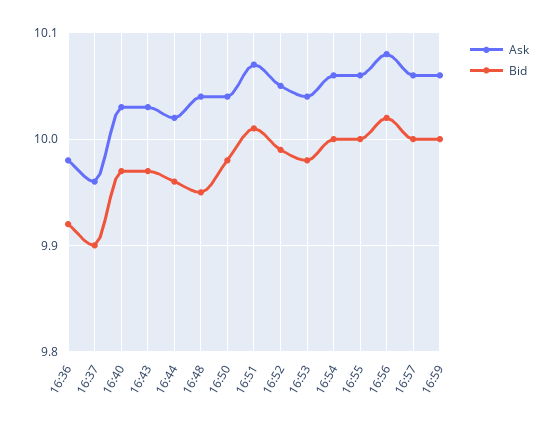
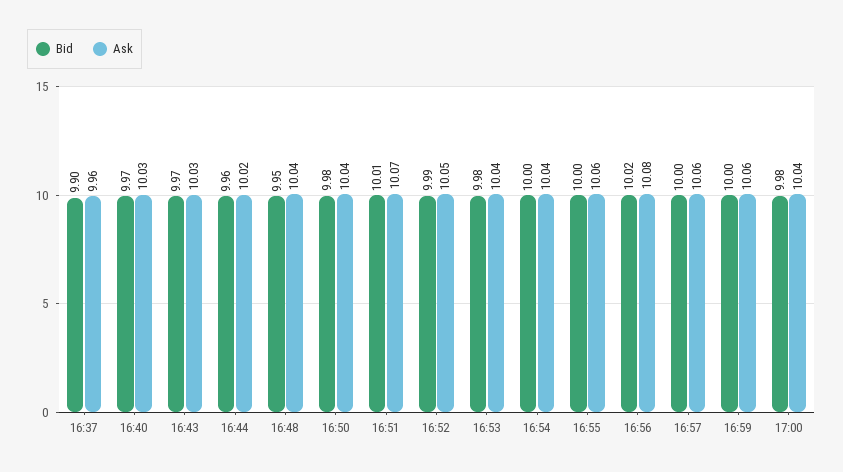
Ask, 16:36: 9.98 -> none
Bid, 16:36: 9.92 -> none
Ask, 16:54: 10.06 -> 10.04
Bid, 17:00: none -> 9.98
Ask, 17:00: none -> 10.04

